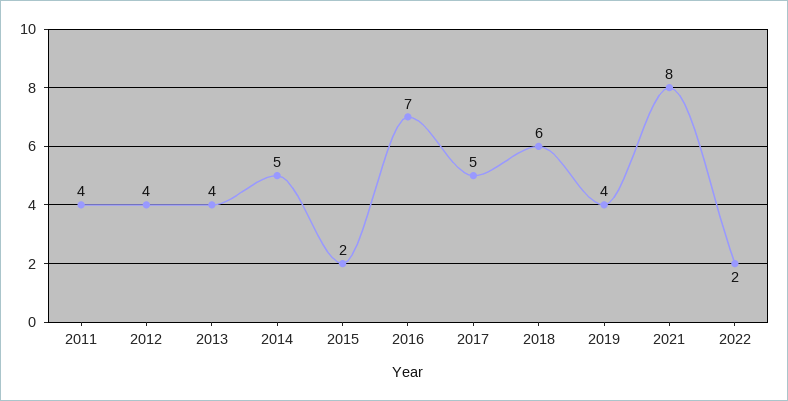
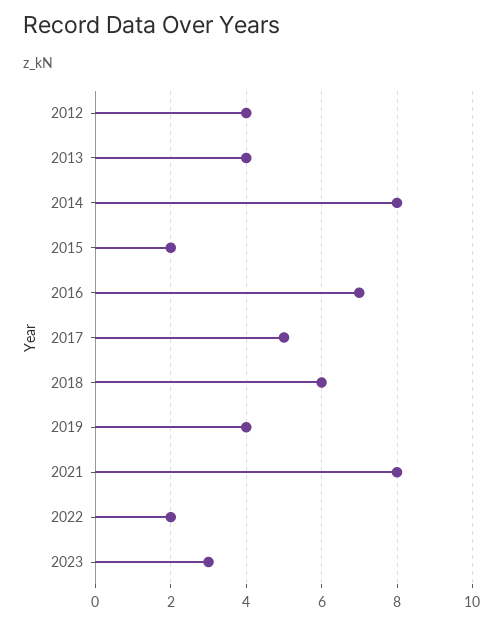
2011: 4 -> none
2014: 5 -> 8
2023: none -> 3

